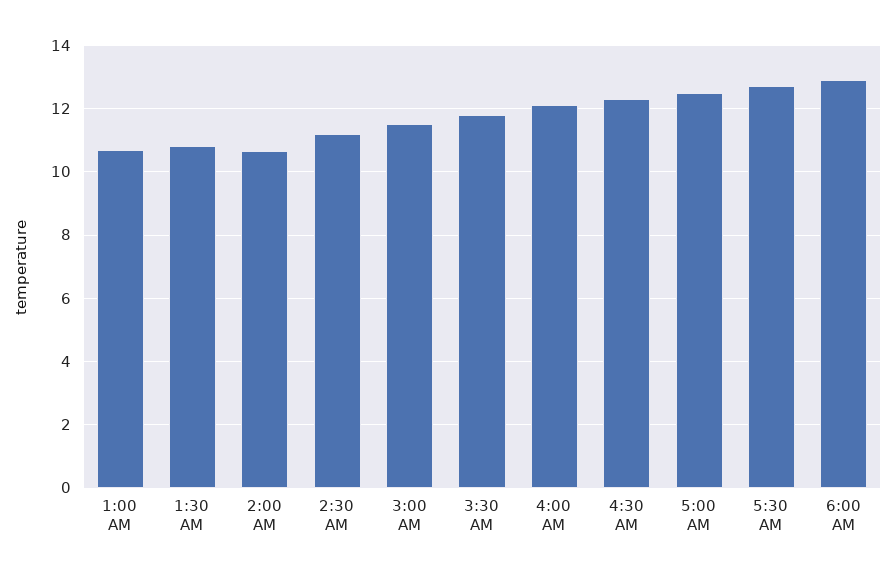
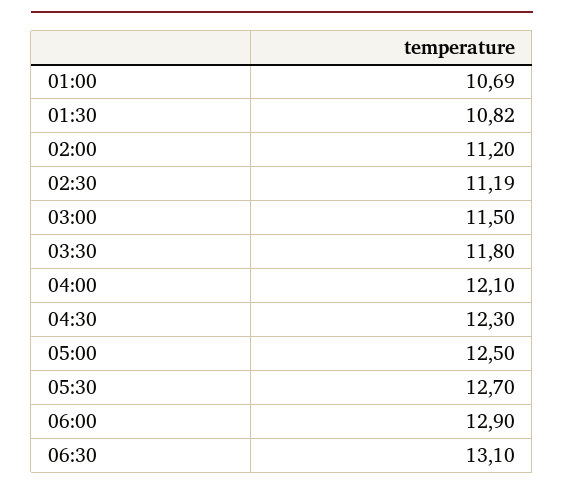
2:00 AM: 10.6 -> 11.2
06:30: none -> 13.1

